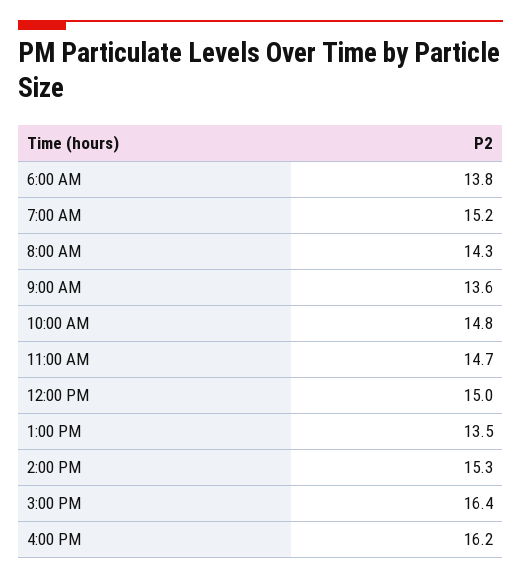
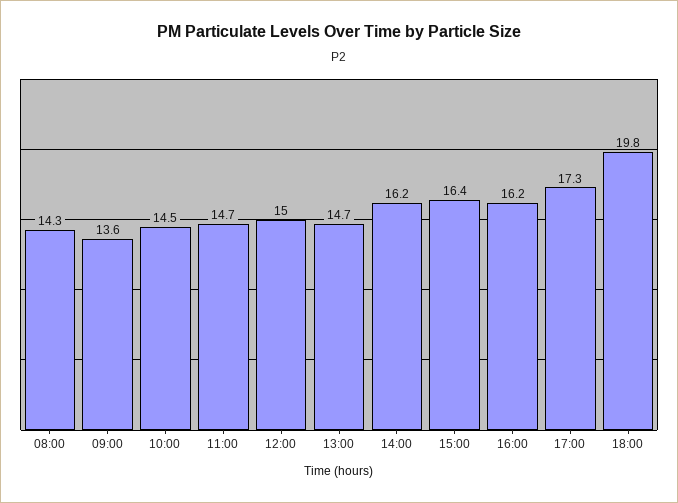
6:00 AM: 13.8 -> none
7:00 AM: 15.2 -> none
10:00 AM: 14.8 -> 14.5
1:00 PM: 13.5 -> 14.7
2:00 PM: 15.3 -> 16.2
17:00: none -> 17.3
18:00: none -> 19.8

